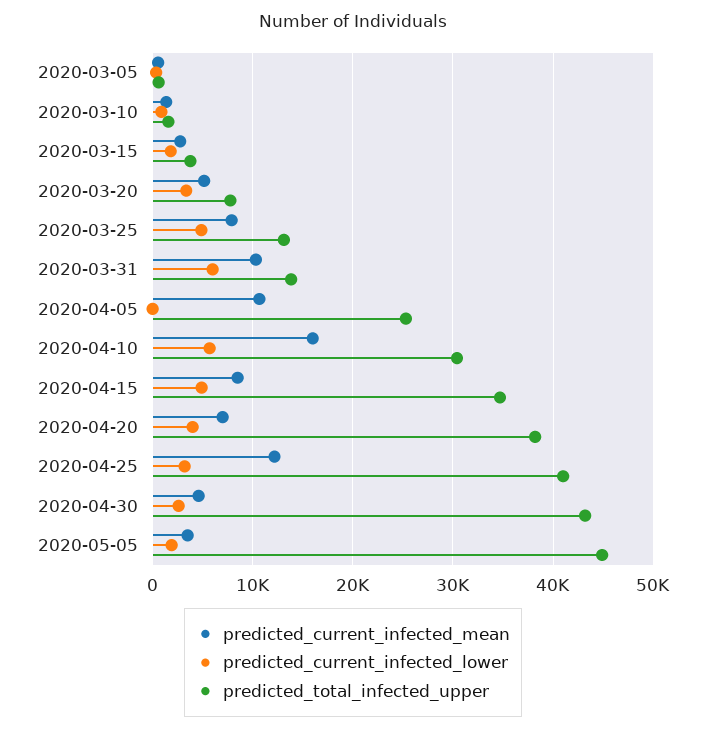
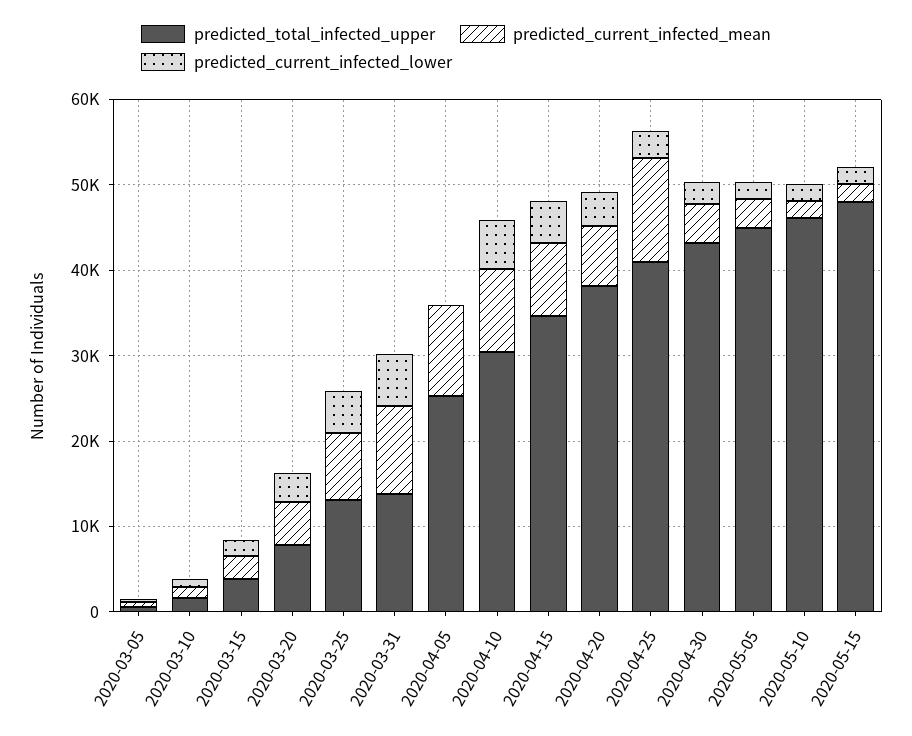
predicted_current_infected_mean, 2020-04-10: 16000 -> 10000
predicted_total_infected_upper, 2020-05-10: none -> 46000
predicted_current_infected_mean, 2020-05-10: none -> 2000
predicted_current_infected_lower, 2020-05-10: none -> 2000
predicted_total_infected_upper, 2020-05-15: none -> 48000
predicted_current_infected_mean, 2020-05-15: none -> 2000
predicted_current_infected_lower, 2020-05-15: none -> 2000

